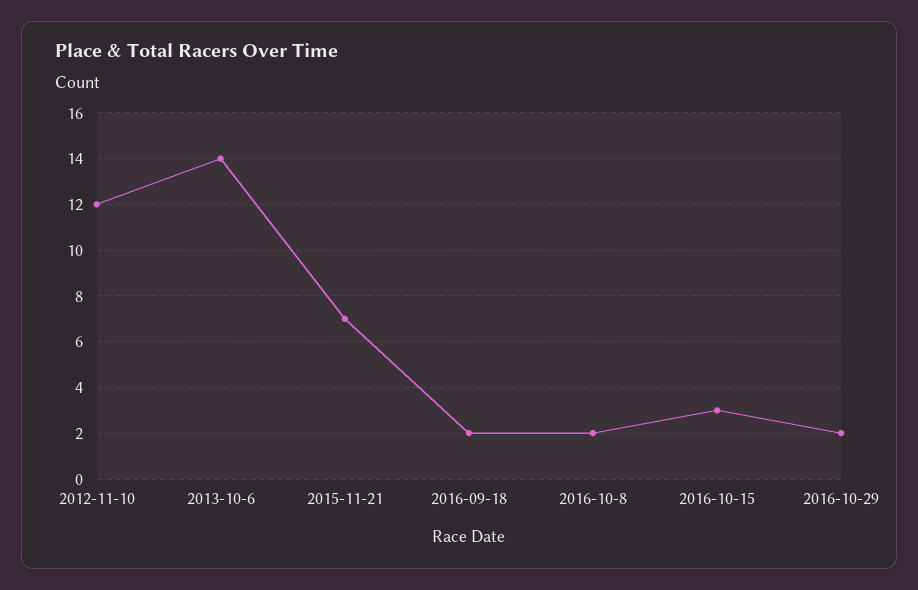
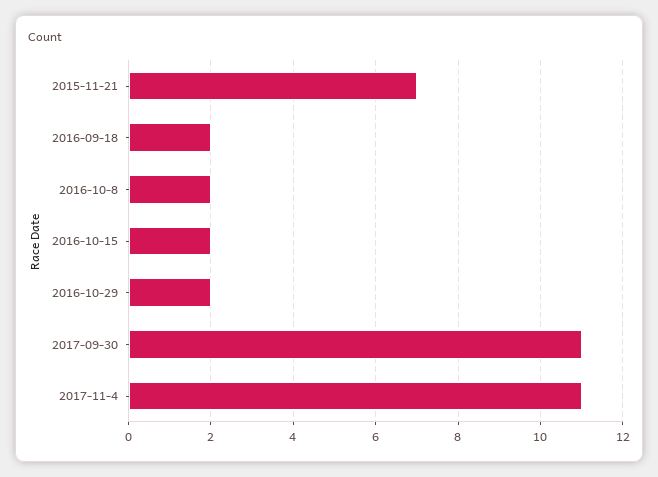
2012-11-10: 12 -> none
2013-10-6: 14 -> none
2016-10-15: 3 -> 2
2017-09-30: none -> 11
2017-11-4: none -> 11

